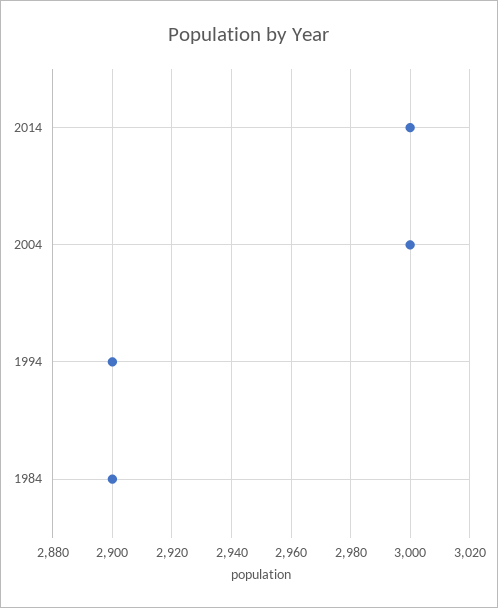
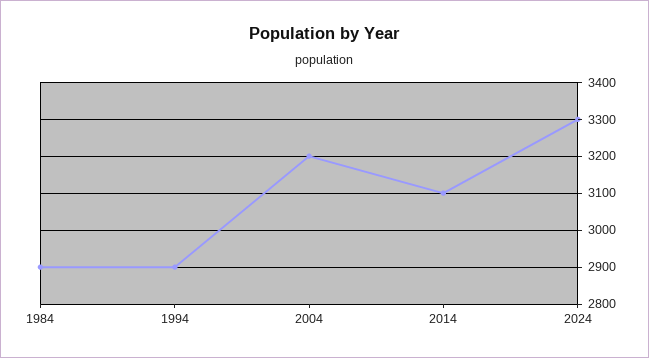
2014: 3000 -> 3100
2004: 3000 -> 3200
2024: none -> 3300

